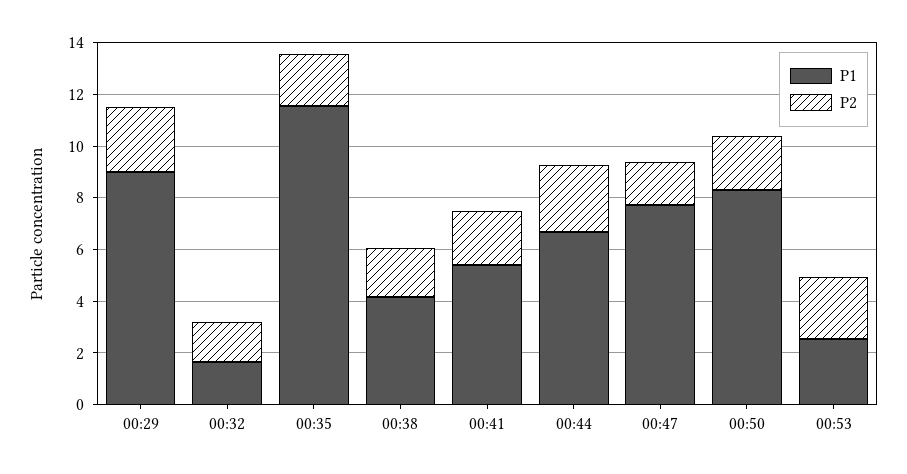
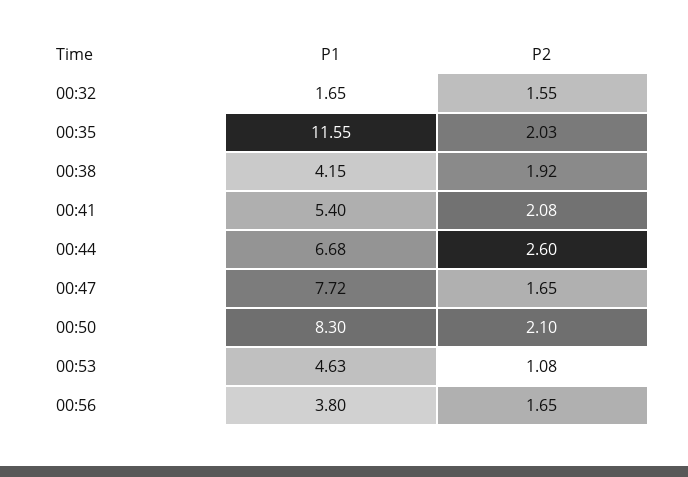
P1, 00:29: 9 -> none
P2, 00:29: 2.5 -> none
P1, 00:53: 2.5 -> 4.63
P2, 00:53: 2.5 -> 1.08
P1, 00:56: none -> 3.8
P2, 00:56: none -> 1.65

